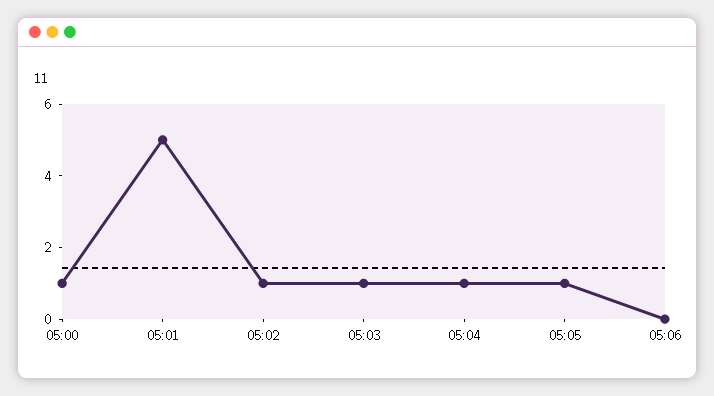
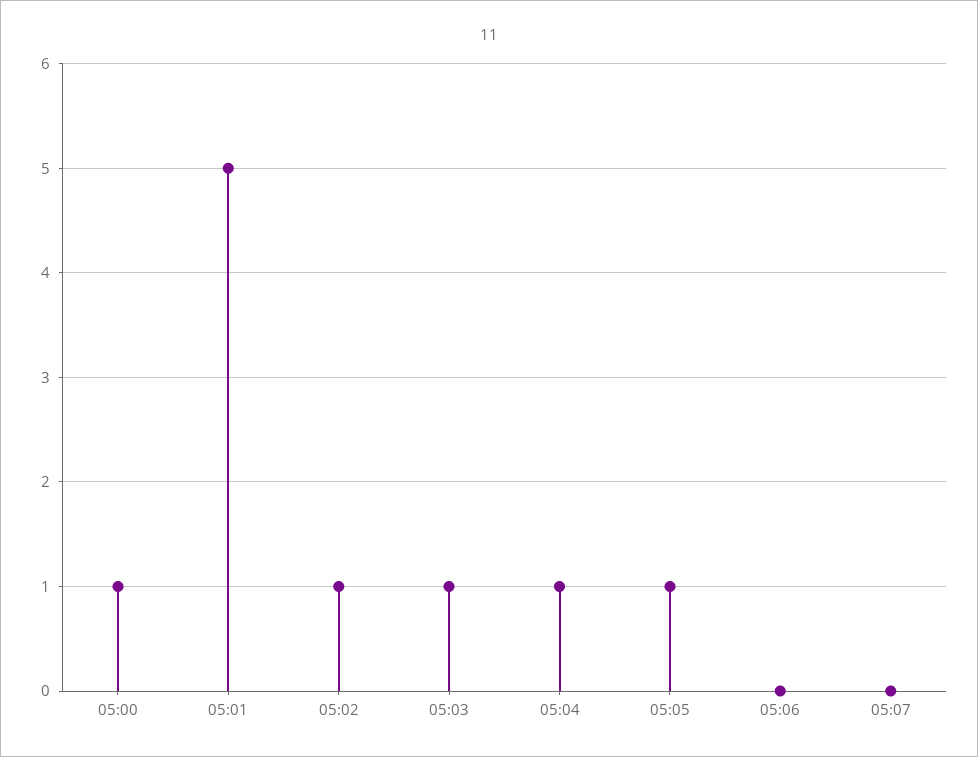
05:07: none -> 0

